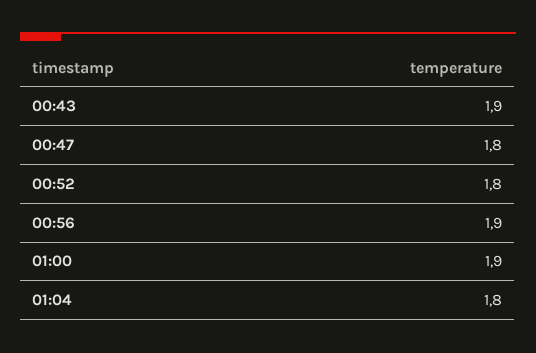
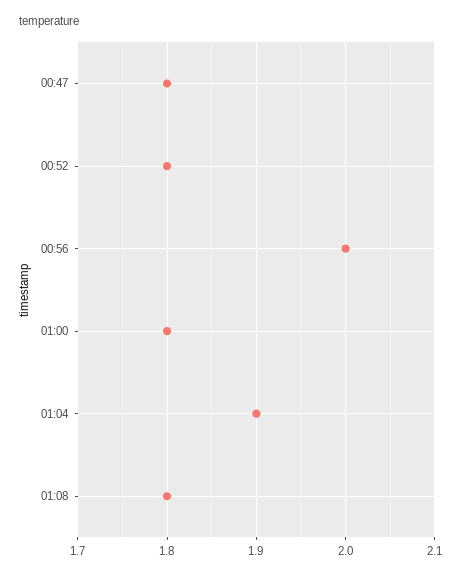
00:43: 1.9 -> none
00:56: 1.9 -> 2
01:00: 1.9 -> 1.8
01:04: 1.8 -> 1.9
01:08: none -> 1.8

